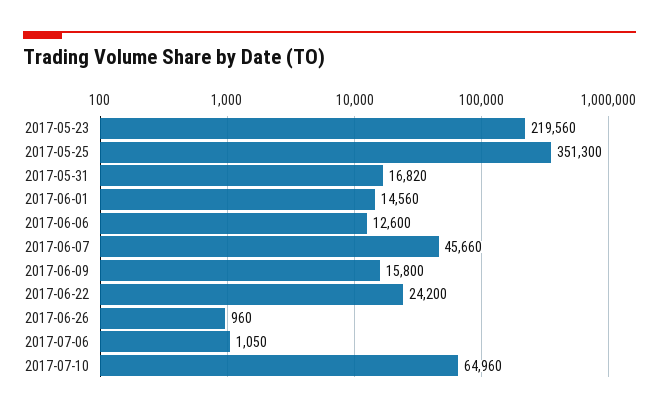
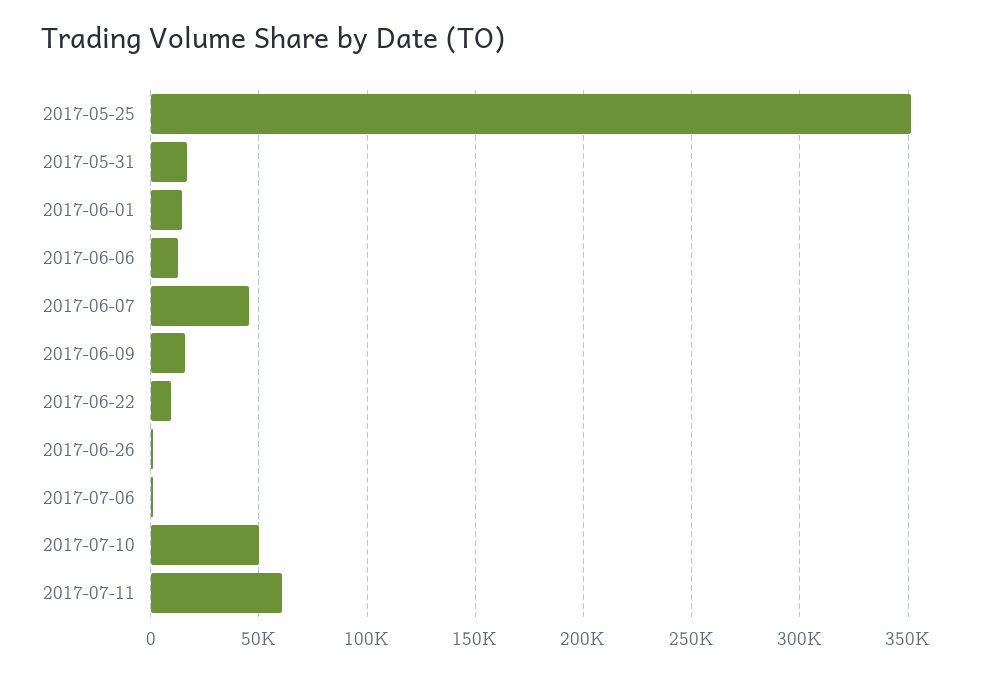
2017-05-23: 219560 -> none
2017-06-22: 24200 -> 10000
2017-07-10: 64960 -> 50000
2017-07-11: none -> 60000

